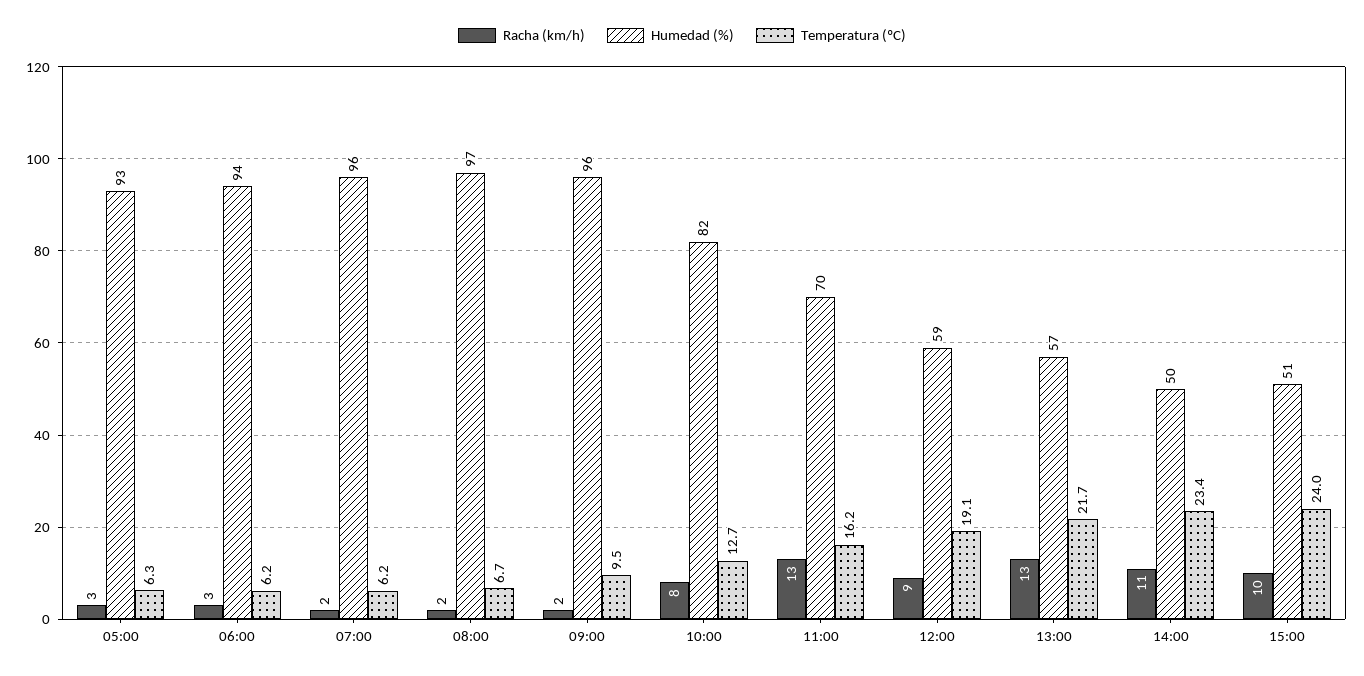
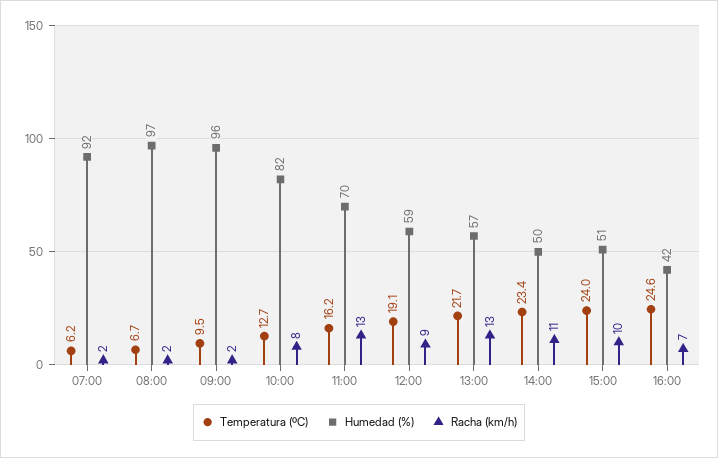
Racha (km/h), 05:00: 3 -> none
Humedad (%), 05:00: 93 -> none
Temperatura (ºC), 05:00: 6.3 -> none
Racha (km/h), 06:00: 3 -> none
Humedad (%), 06:00: 94 -> none
Temperatura (ºC), 06:00: 6.2 -> none
Humedad (%), 07:00: 96 -> 92
Temperatura (ºC), 16:00: none -> 24.6
Humedad (%), 16:00: none -> 42
Racha (km/h), 16:00: none -> 7

